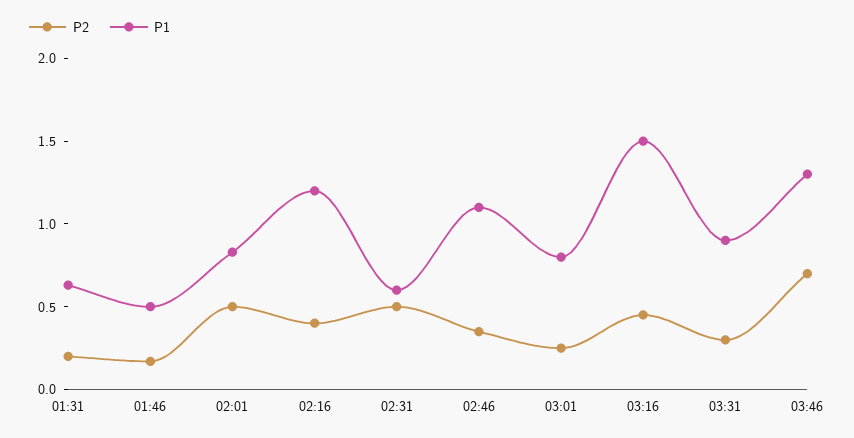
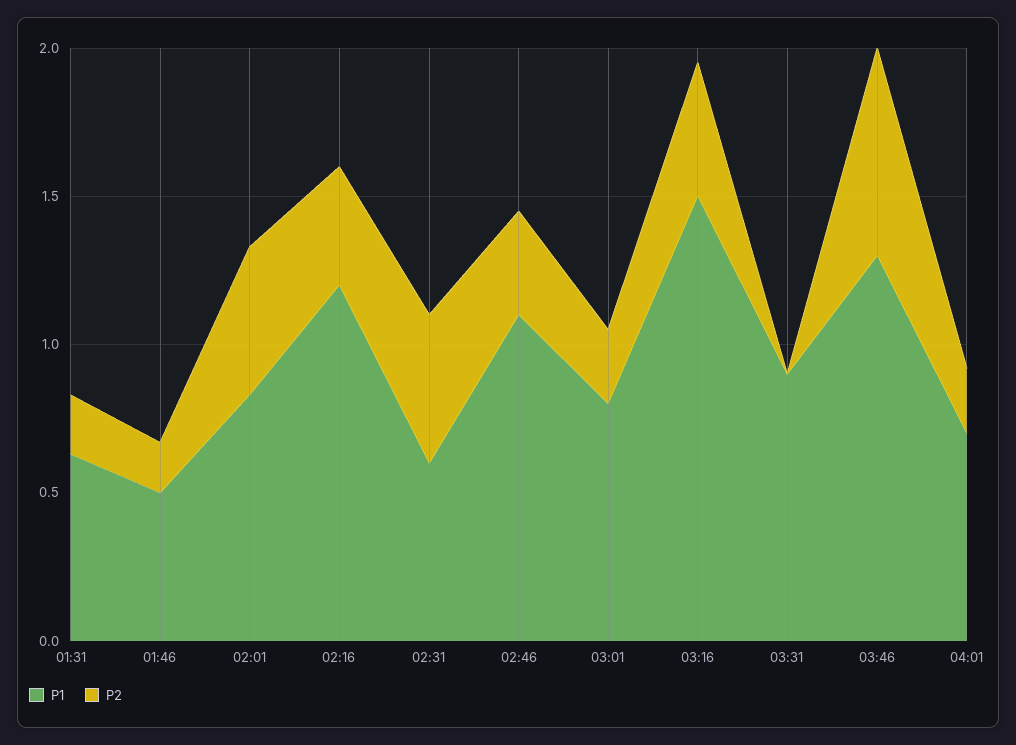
P2, 03:31: 0.3 -> 0
P1, 04:01: none -> 0.7
P2, 04:01: none -> 0.2

